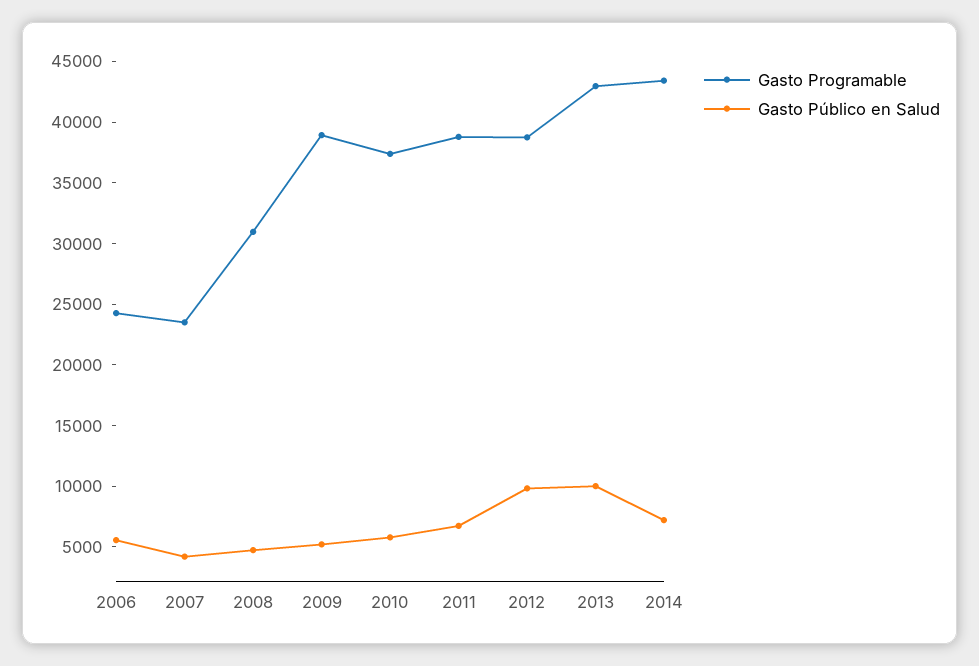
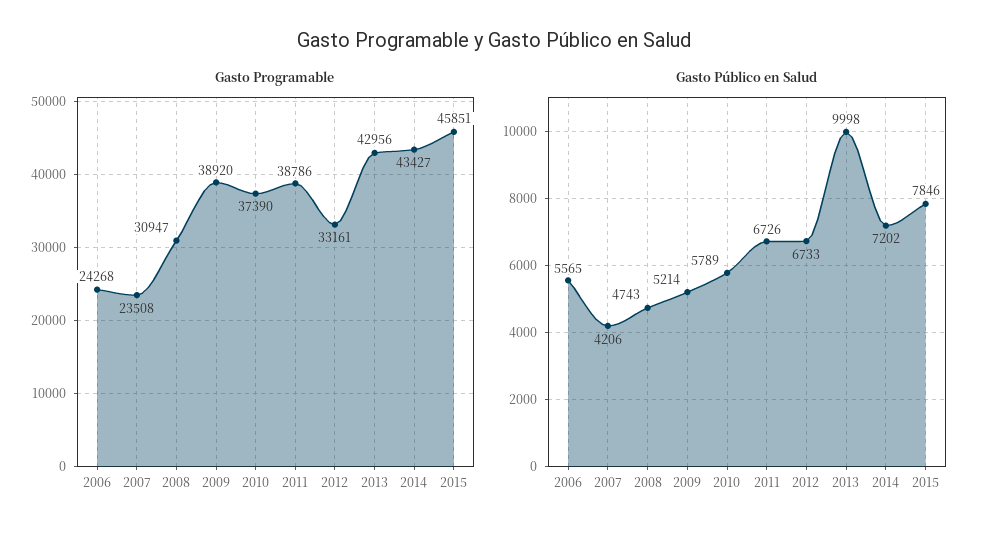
Gasto Programable, 2012: 39000 -> 33161
Gasto Público en Salud, 2012: 10000 -> 6733
Gasto Programable, 2015: none -> 45851
Gasto Público en Salud, 2015: none -> 7846

